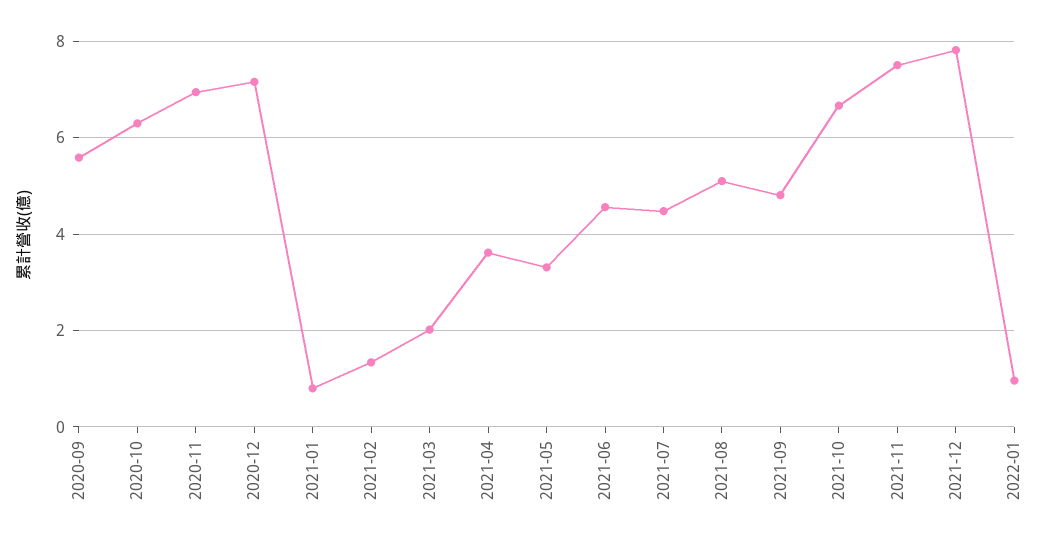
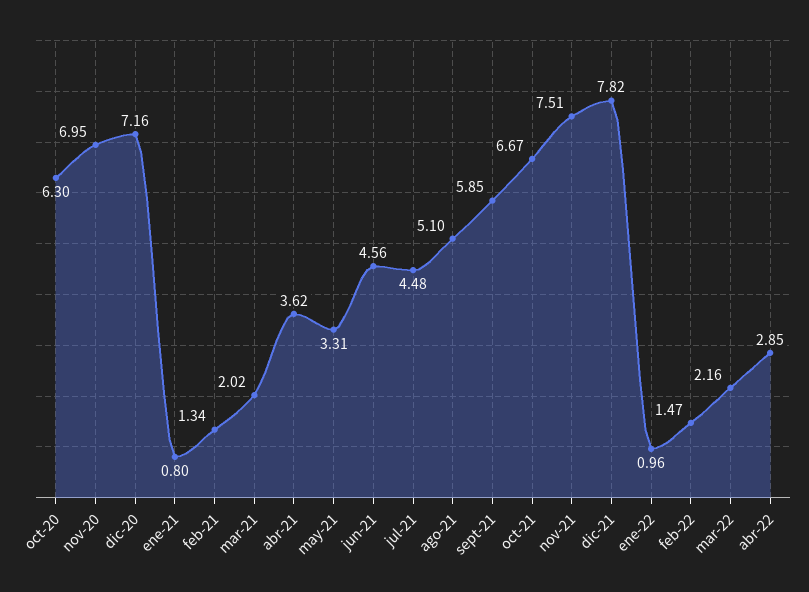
2020-09: 5.6 -> none
2021-09: 4.8 -> 5.85
feb-22: none -> 1.47
mar-22: none -> 2.16
abr-22: none -> 2.85

